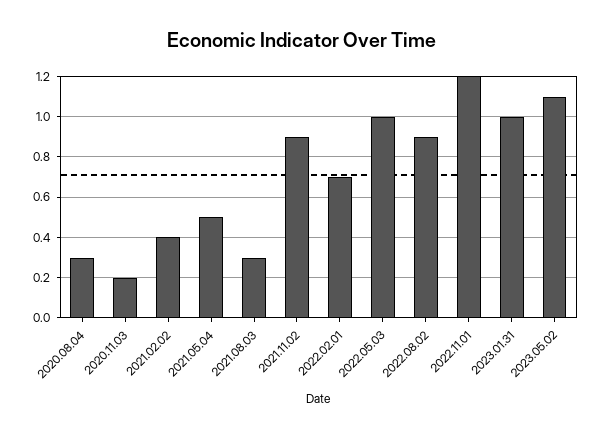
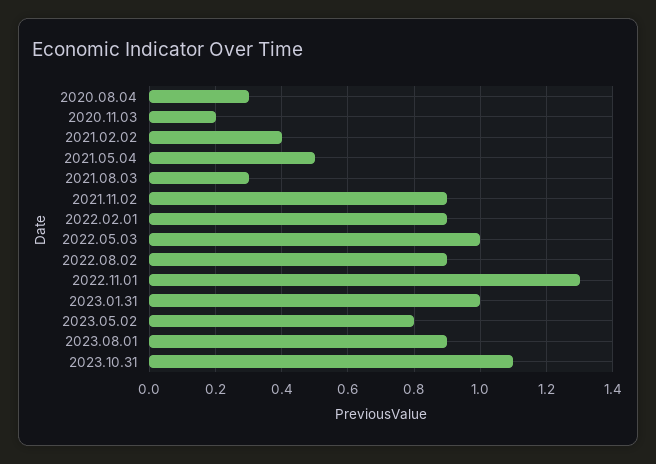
2022.02.01: 0.7 -> 0.9
2022.11.01: 1.2 -> 1.3
2023.05.02: 1.1 -> 0.8
2023.08.01: none -> 0.9
2023.10.31: none -> 1.1

